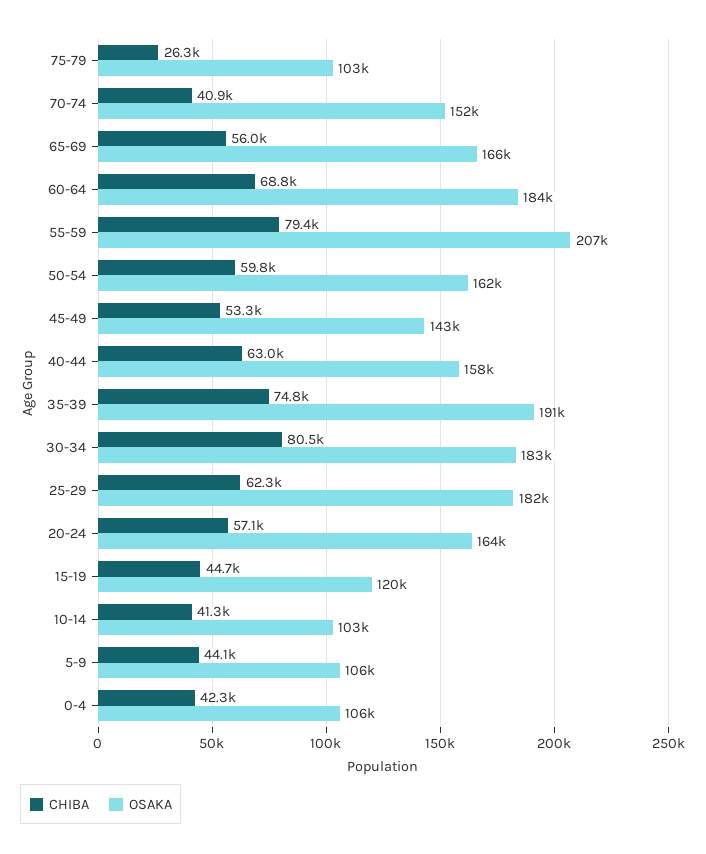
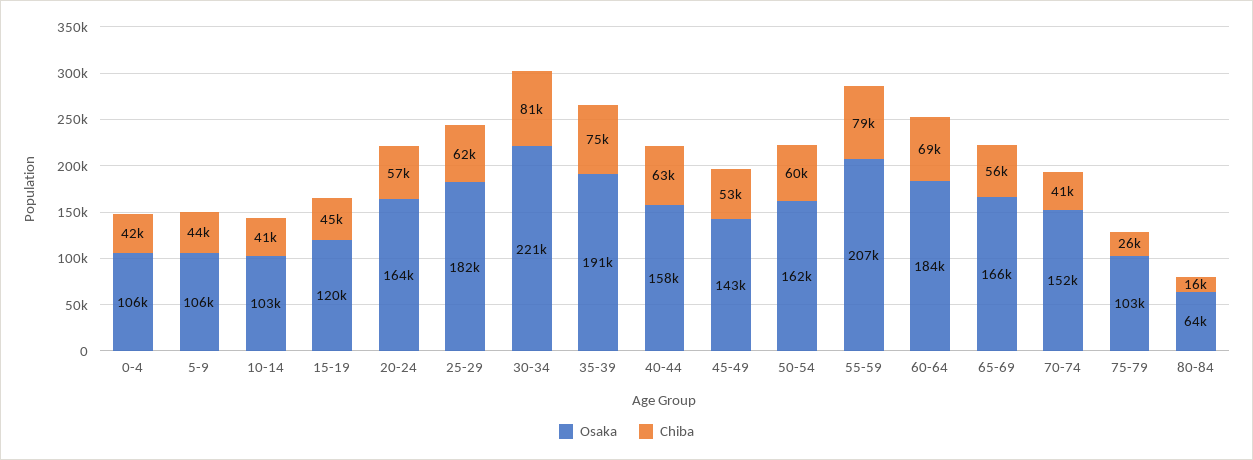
OSAKA, 30-34: 183000 -> 221000
OSAKA, 80-84: none -> 64000
CHIBA, 80-84: none -> 16000

